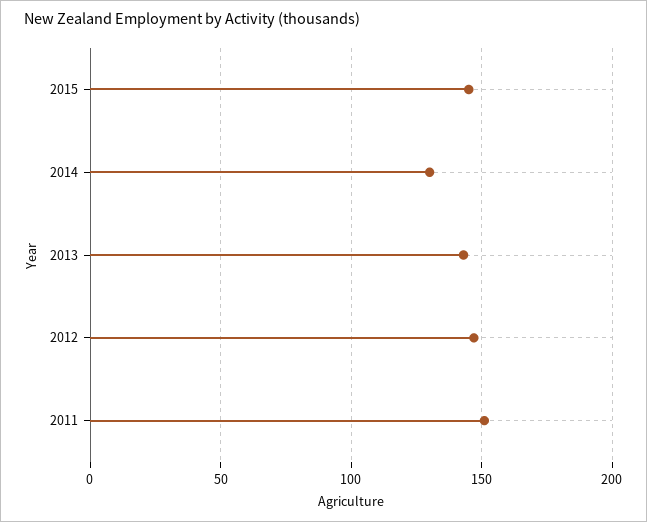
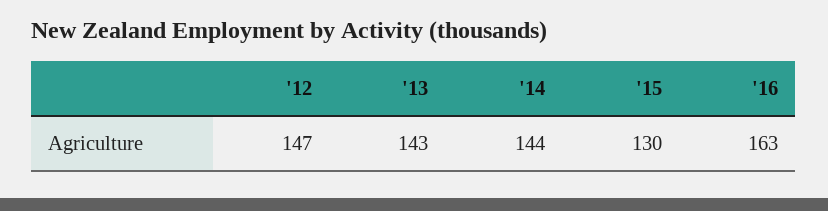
2015: 145 -> 130
2014: 130 -> 144
2011: 150 -> none
'16: none -> 163

